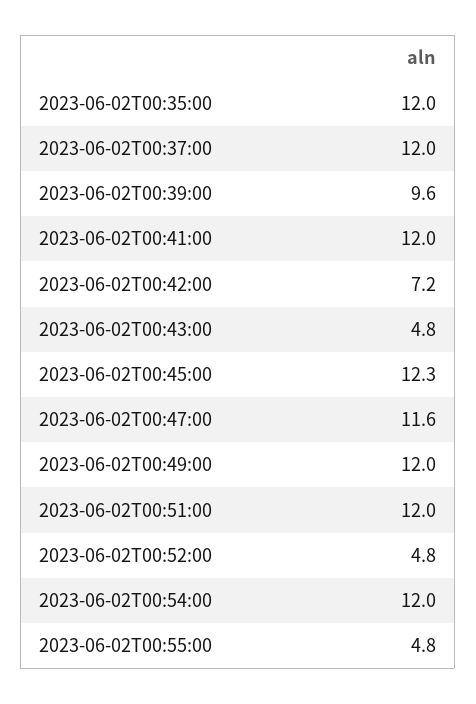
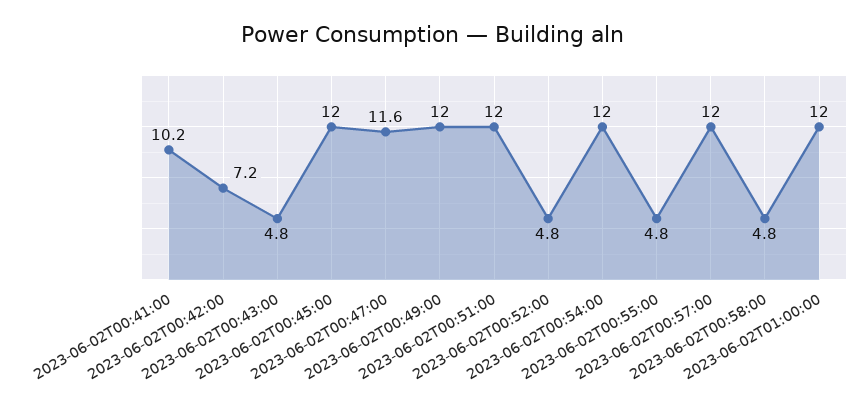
2023-06-02T00:35:00: 12 -> none
2023-06-02T00:37:00: 12 -> none
2023-06-02T00:39:00: 9.6 -> none
2023-06-02T00:41:00: 12 -> 10.2
2023-06-02T00:45:00: 12.3 -> 12
2023-06-02T00:57:00: none -> 12
2023-06-02T00:58:00: none -> 4.8
2023-06-02T01:00:00: none -> 12

